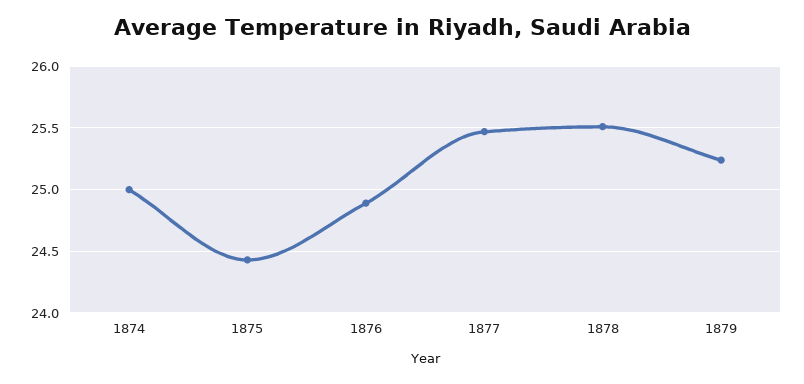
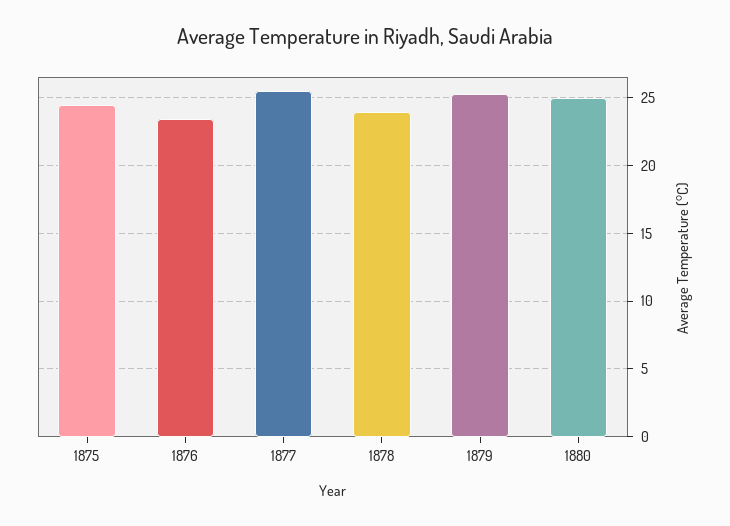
1874: 25 -> none
1876: 24.9 -> 23.5
1878: 25.5 -> 24
1880: none -> 25

